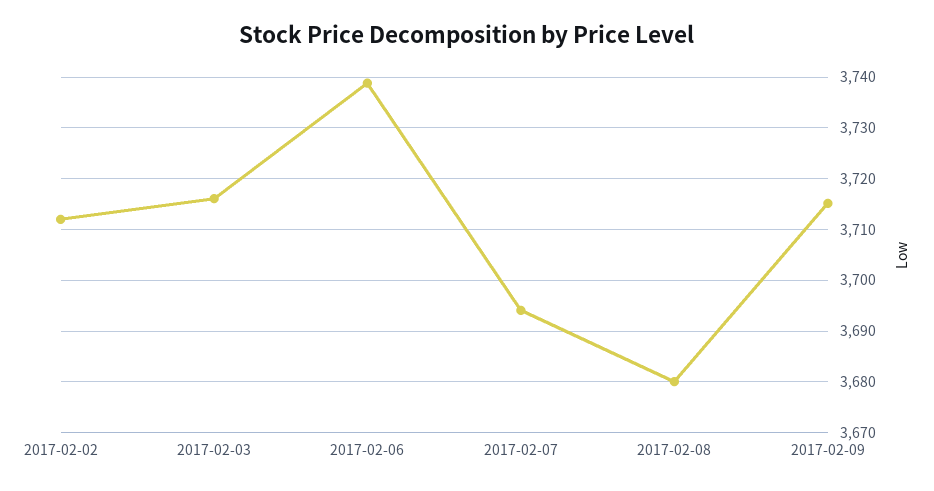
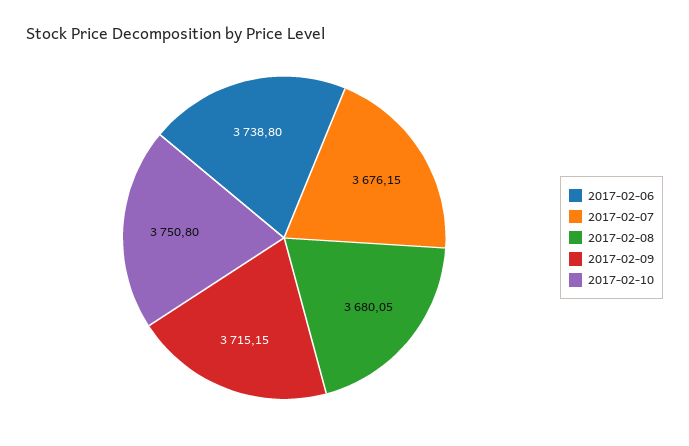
2017-02-02: 3712 -> none
2017-02-03: 3716 -> none
2017-02-07: 3694 -> 3676.15
2017-02-10: none -> 3750.8

